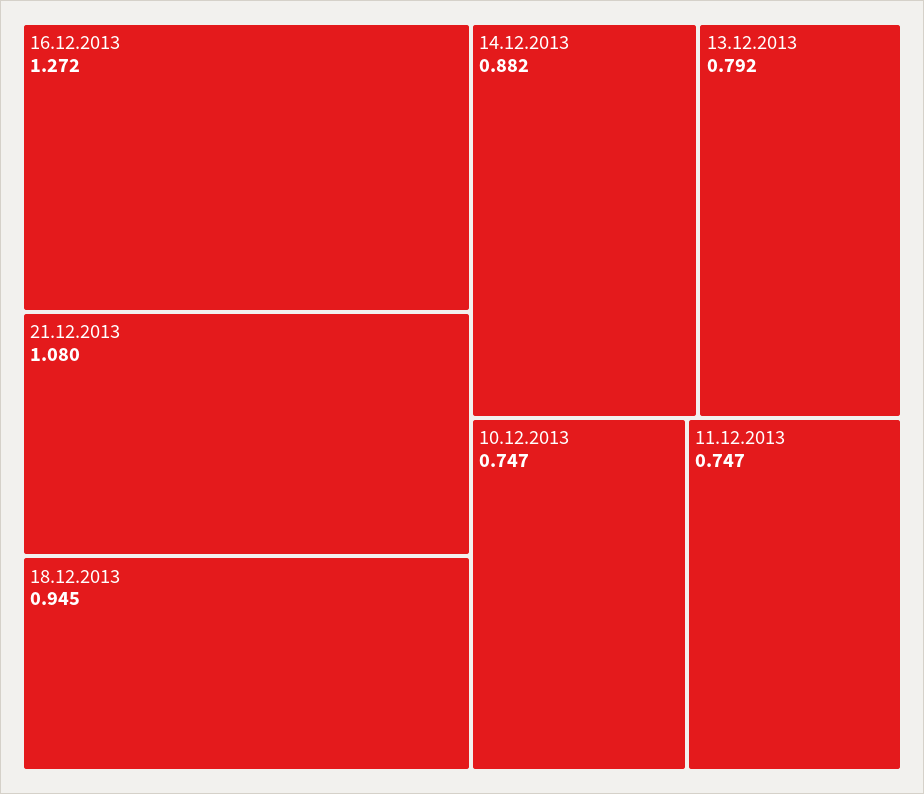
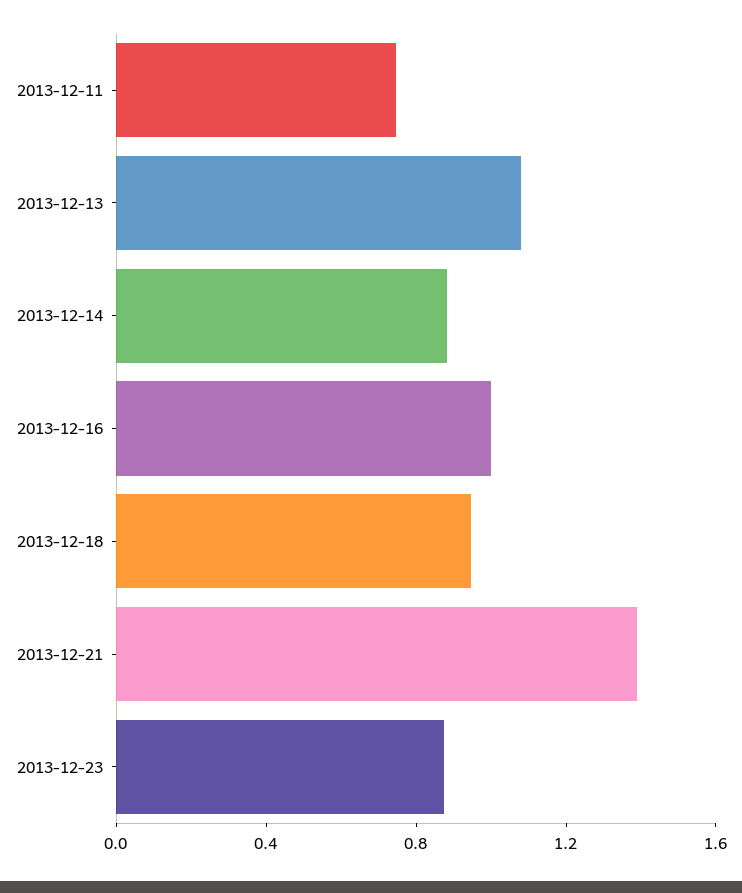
16.12.2013: 1.272 -> 1
21.12.2013: 1.08 -> 1.4
13.12.2013: 0.792 -> 1.1
10.12.2013: 0.747 -> none
2013-12-23: none -> 0.9

